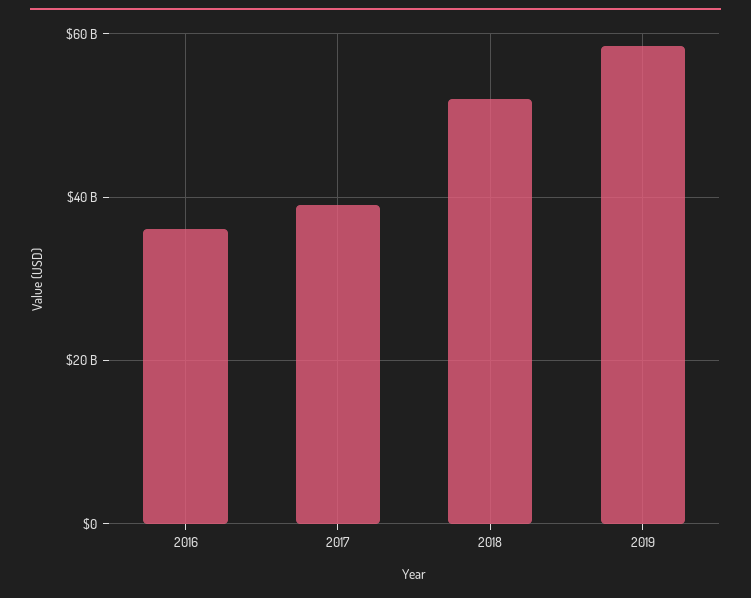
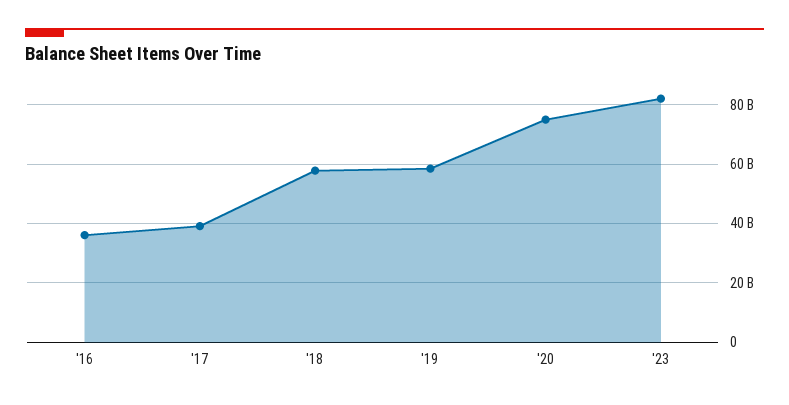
2018: 52000000000 -> 57500000000
'20: none -> 75000000000
'23: none -> 82500000000

